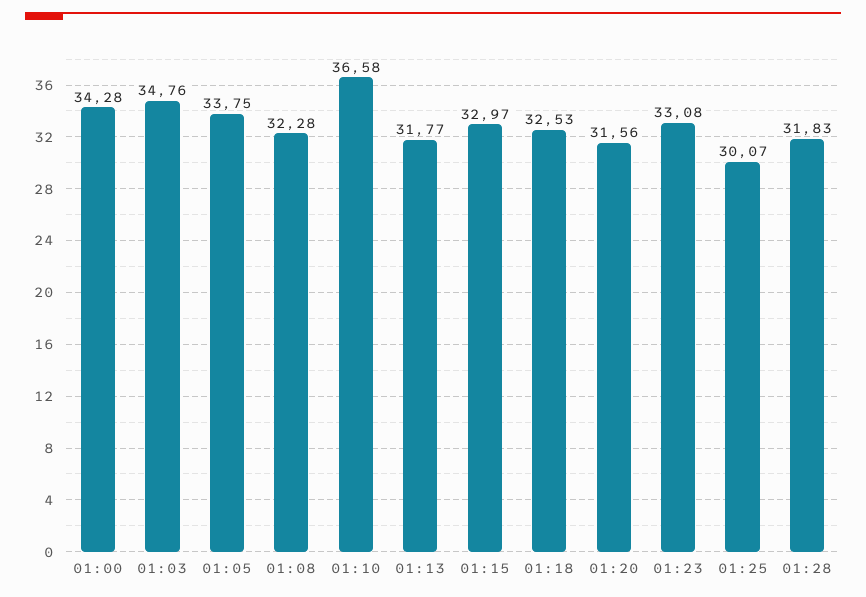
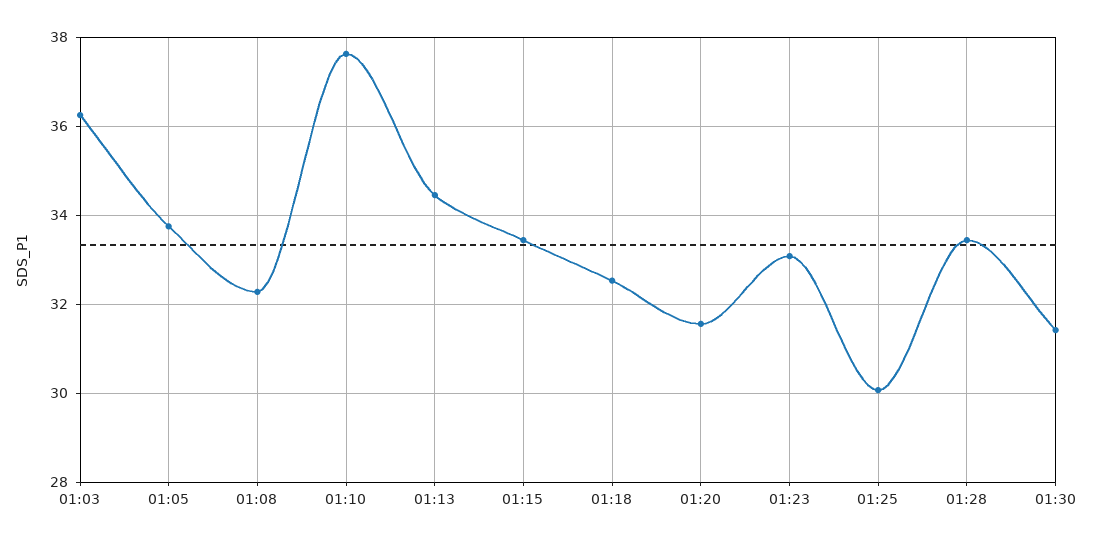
01:00: 34.28 -> none
01:03: 34.76 -> 36.2
01:10: 36.58 -> 37.6
01:13: 31.77 -> 34.4
01:15: 32.97 -> 33.4
01:28: 31.83 -> 33.4
01:30: none -> 31.4

